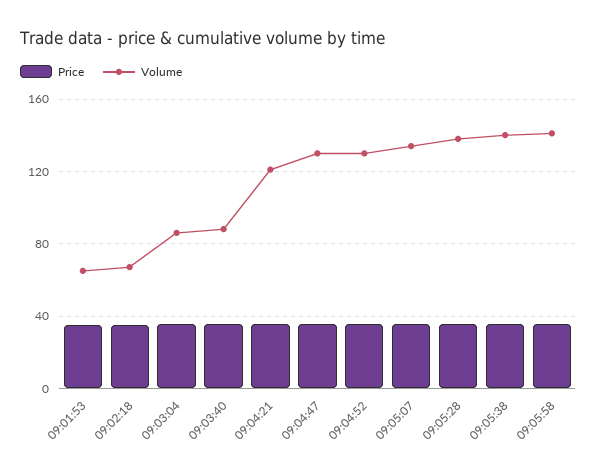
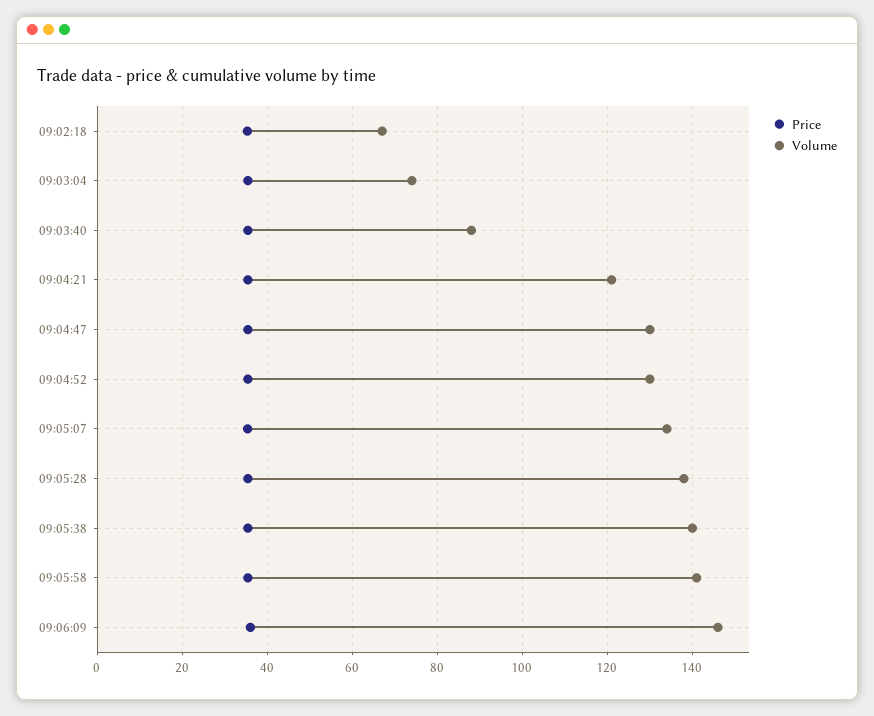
Price, 09:01:53: 35 -> none
Volume, 09:01:53: 65 -> none
Volume, 09:03:04: 85 -> 74
Price, 09:06:09: none -> 36
Volume, 09:06:09: none -> 146

